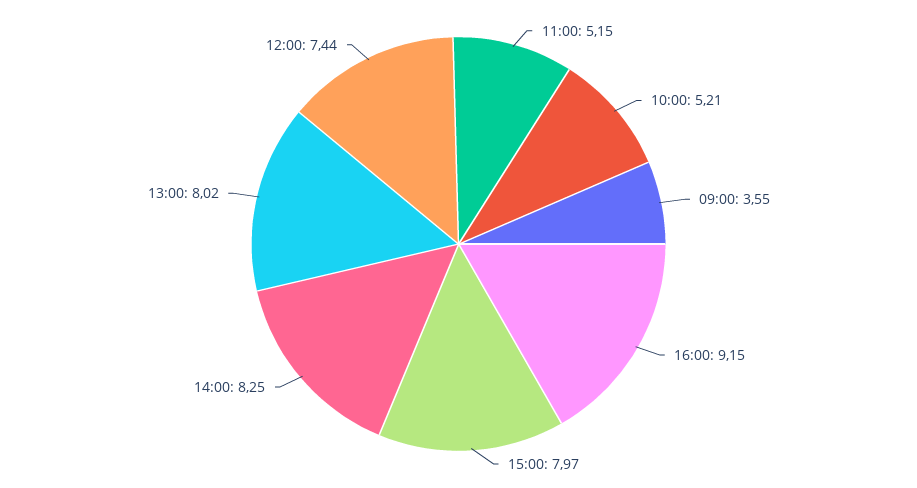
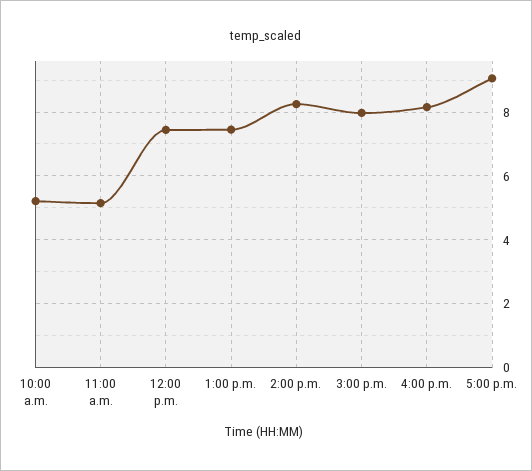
09:00: 3.55 -> none
16:00: 9.15 -> 8.2
13:00: 8.02 -> 7.4
5:00 p.m.: none -> 9

